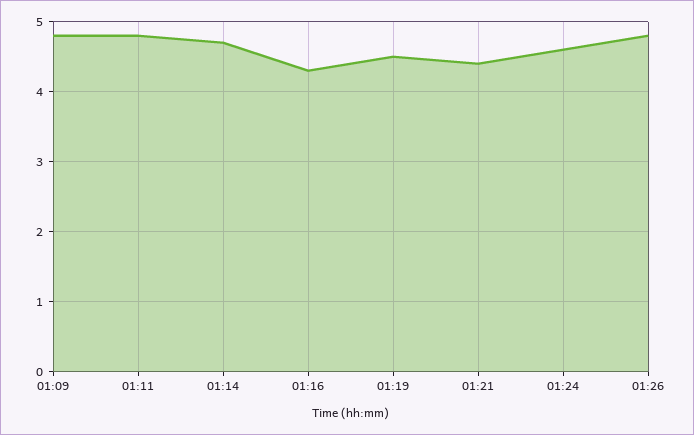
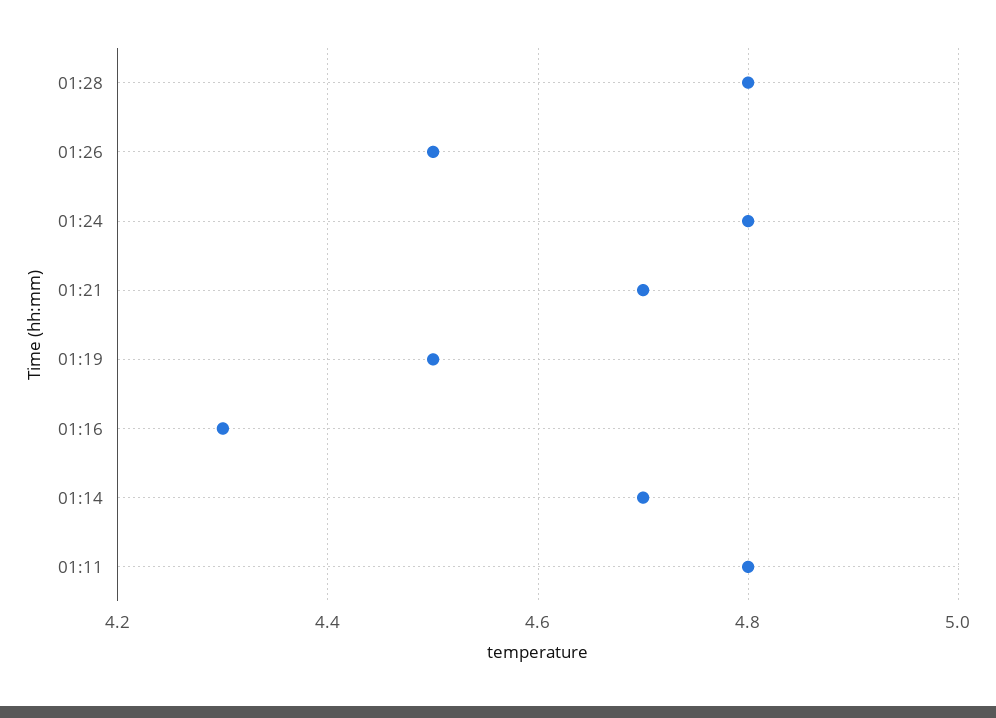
01:09: 4.8 -> none
01:21: 4.4 -> 4.7
01:24: 4.6 -> 4.8
01:26: 4.8 -> 4.5
01:28: none -> 4.8

